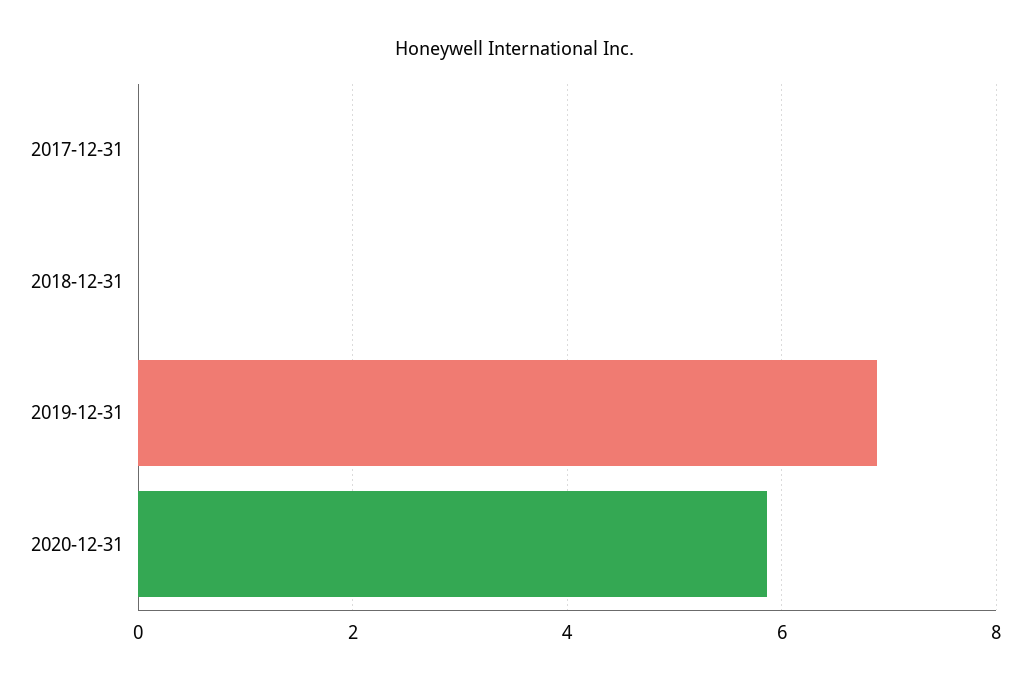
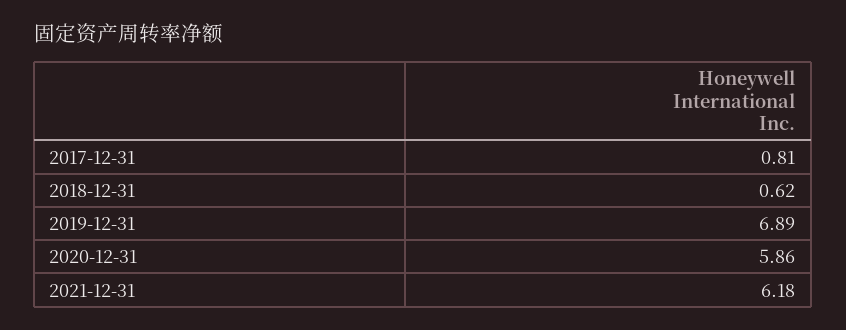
2017-12-31: 0 -> 0.81
2018-12-31: 0 -> 0.62
2021-12-31: none -> 6.18

